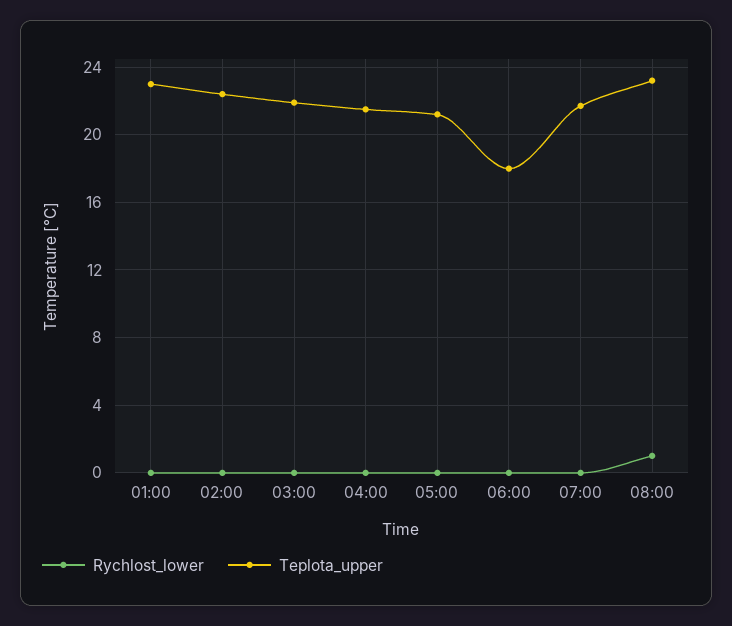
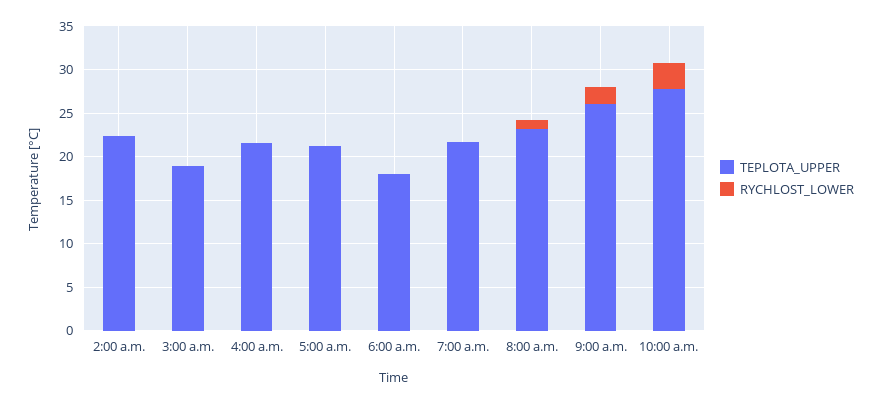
Rychlost_lower, 01:00: 0 -> none
Teplota_upper, 01:00: 23 -> none
Teplota_upper, 03:00: 22 -> 19
Teplota_upper, 9:00 a.m.: none -> 26
Rychlost_lower, 9:00 a.m.: none -> 2
Teplota_upper, 10:00 a.m.: none -> 28
Rychlost_lower, 10:00 a.m.: none -> 3

